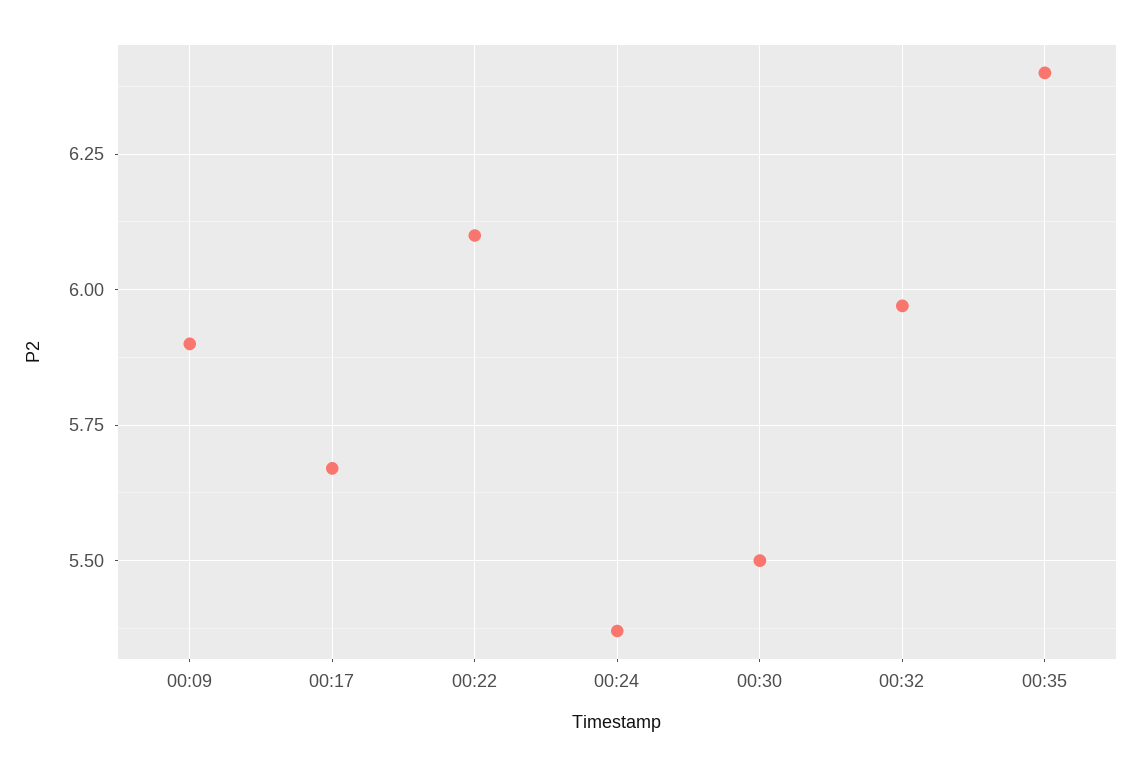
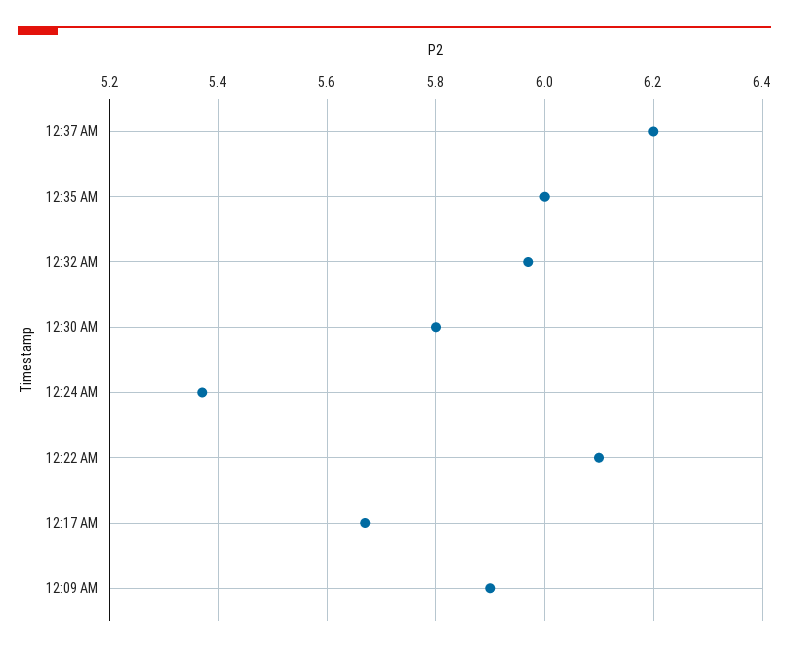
00:30: 5.5 -> 5.8
00:35: 6.4 -> 6
12:37 AM: none -> 6.2

